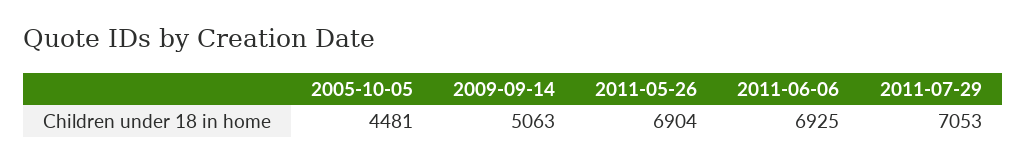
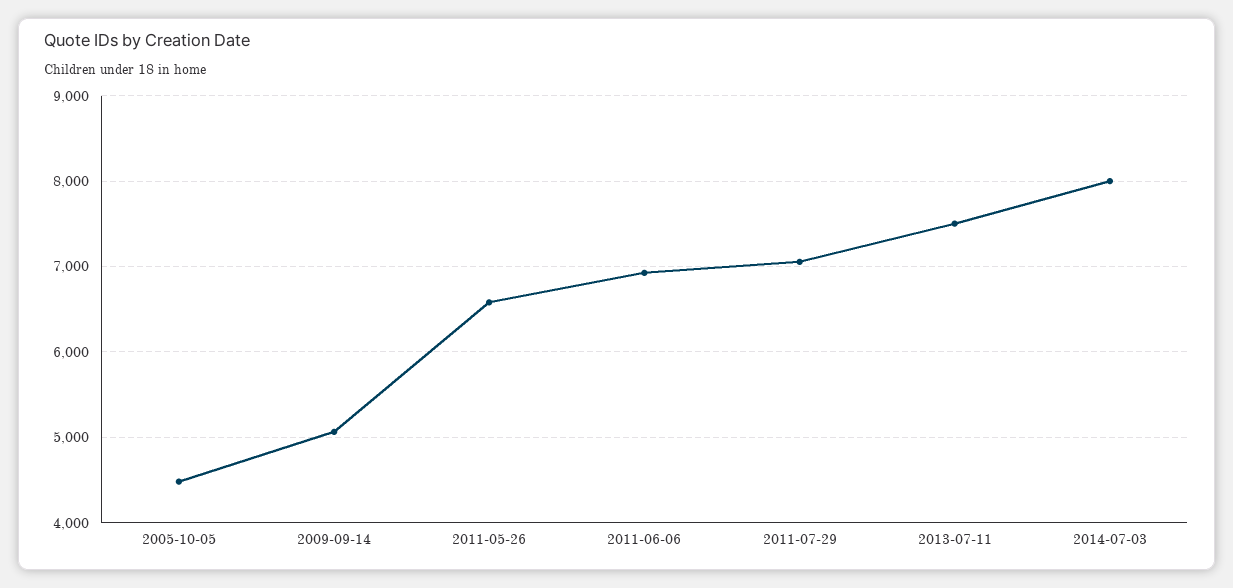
2011-05-26: 6904 -> 6600
2013-07-11: none -> 7500
2014-07-03: none -> 8000

